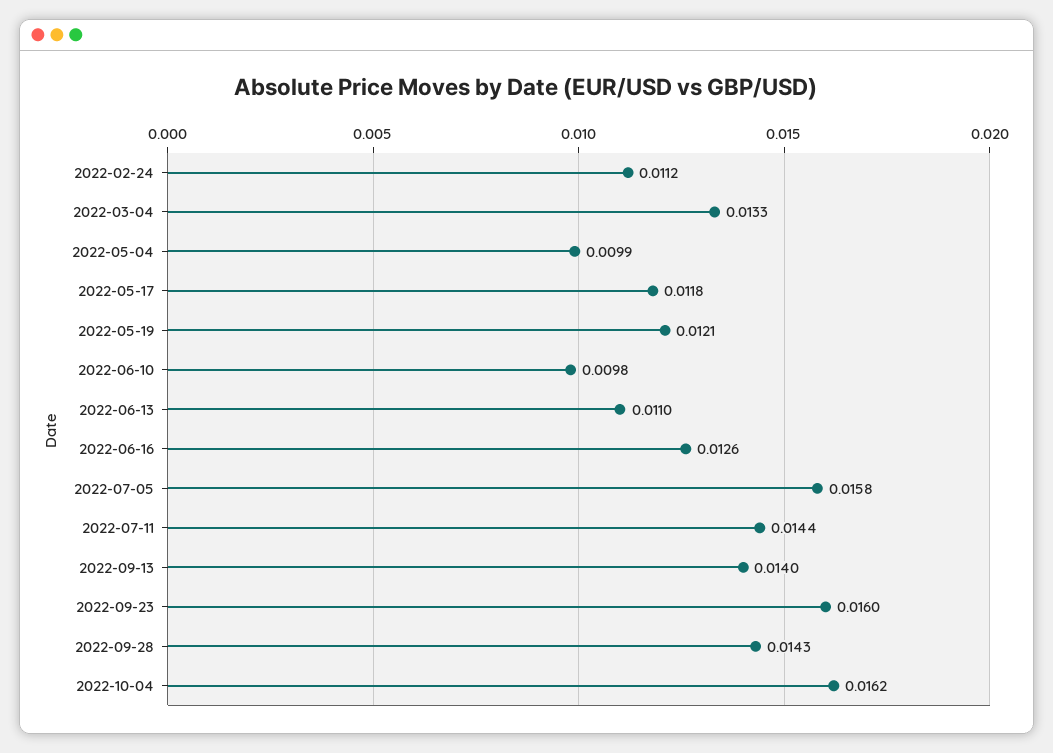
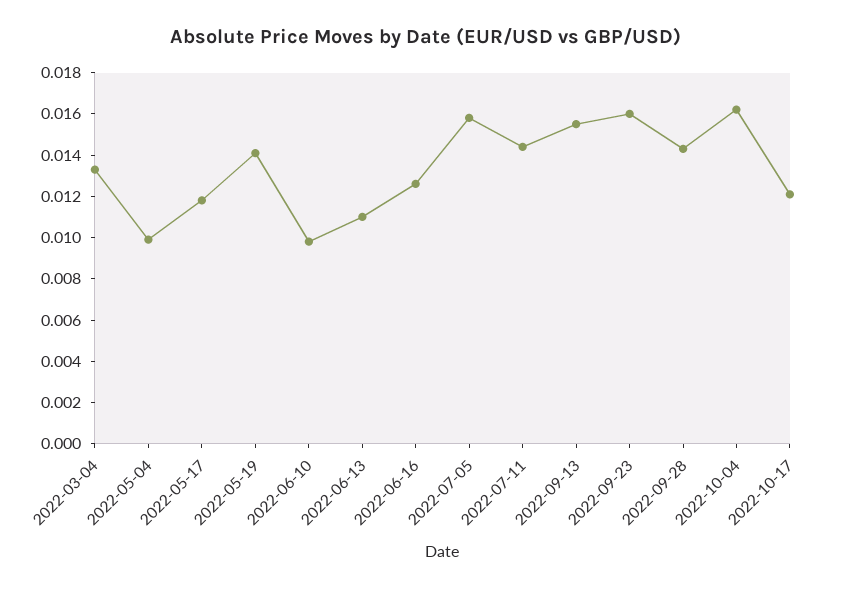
2022-02-24: 0.0112 -> none
2022-05-19: 0.0121 -> 0.014
2022-09-13: 0.014 -> 0.0155
2022-10-17: none -> 0.012

